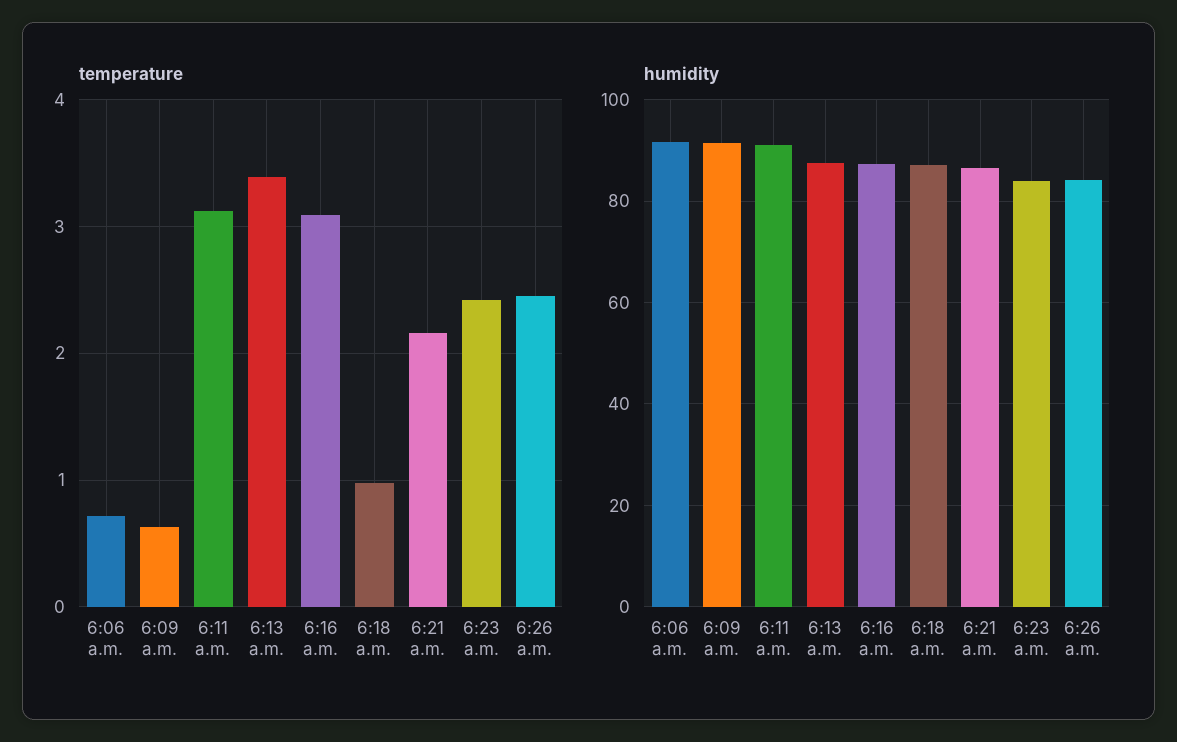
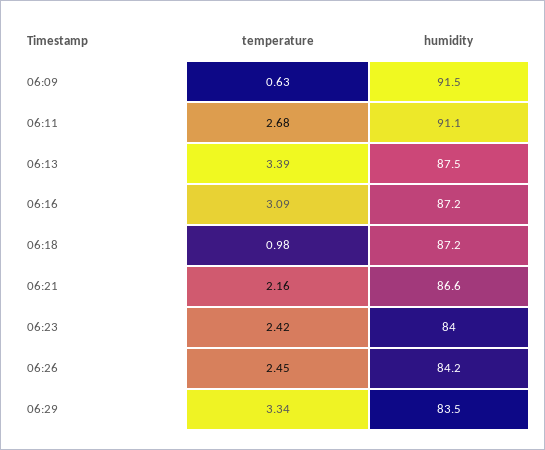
temperature, 6:06 a.m.: 0.7 -> none
temperature, 6:11 a.m.: 3.1 -> 2.68
humidity, 6:06 a.m.: 92 -> none
temperature, 06:29: none -> 3.34
humidity, 06:29: none -> 83.5

